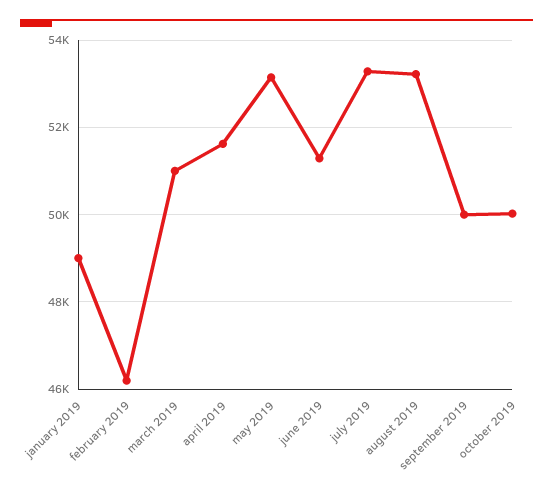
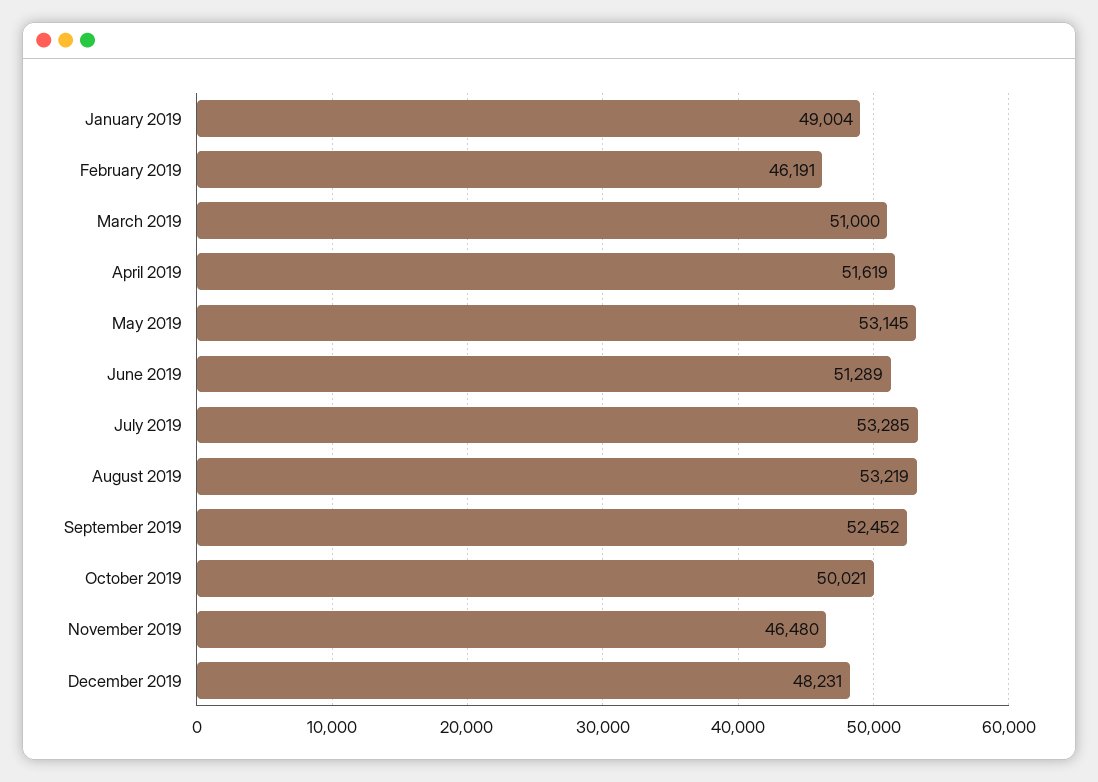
september 2019: 50000 -> 52452
November 2019: none -> 46480
December 2019: none -> 48231

